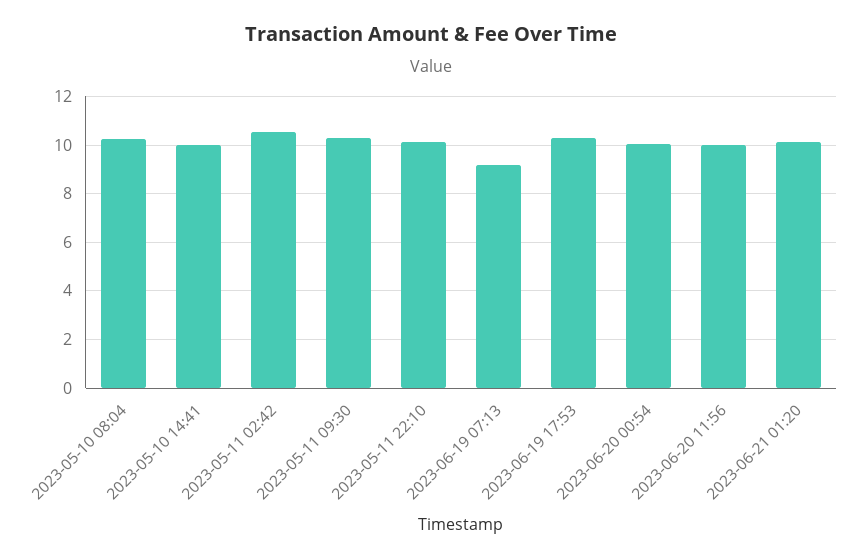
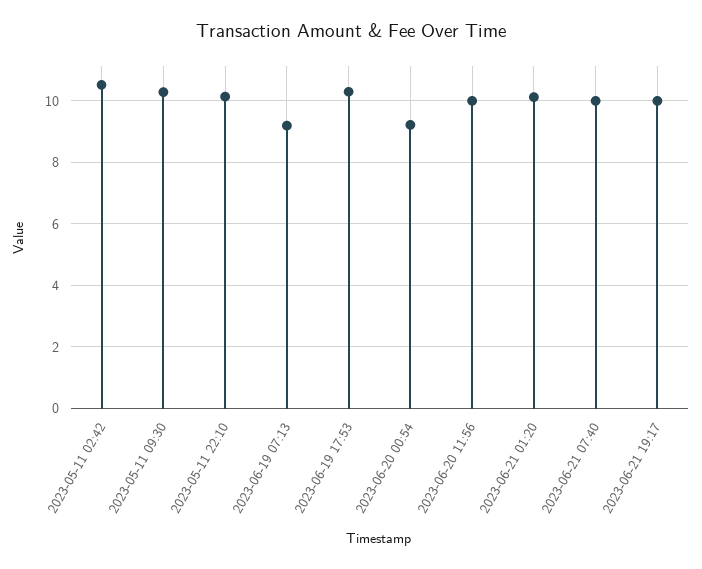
2023-05-10 08:04: 10.25 -> none
2023-05-10 14:41: 10 -> none
2023-06-20 00:54: 10 -> 9.2
2023-06-21 07:40: none -> 10
2023-06-21 19:17: none -> 10

